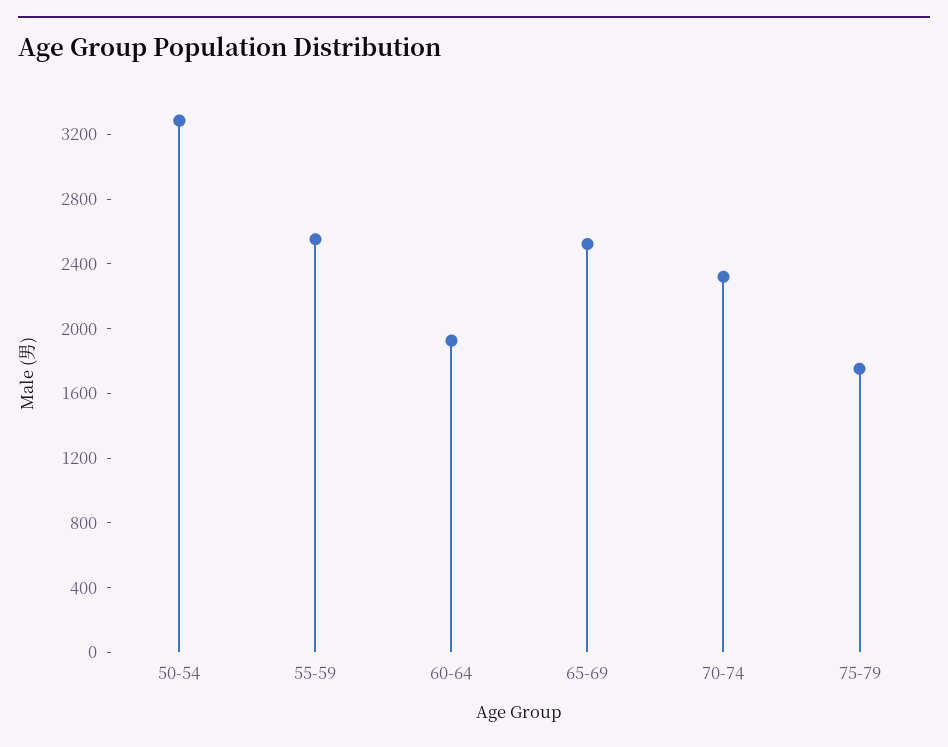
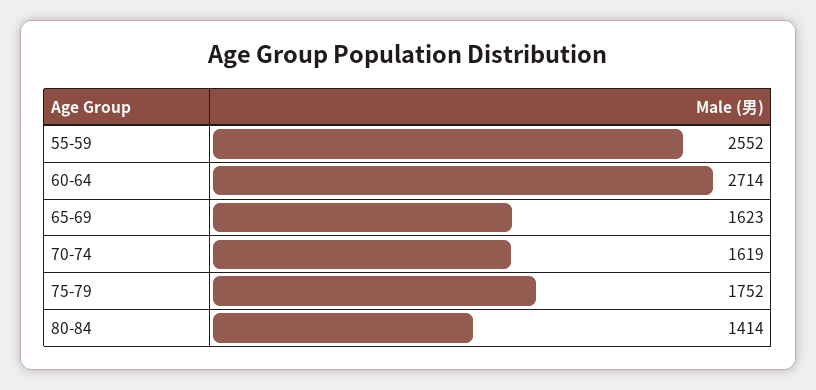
50-54: 3300 -> none
60-64: 1900 -> 2714
65-69: 2500 -> 1623
70-74: 2300 -> 1619
80-84: none -> 1414

